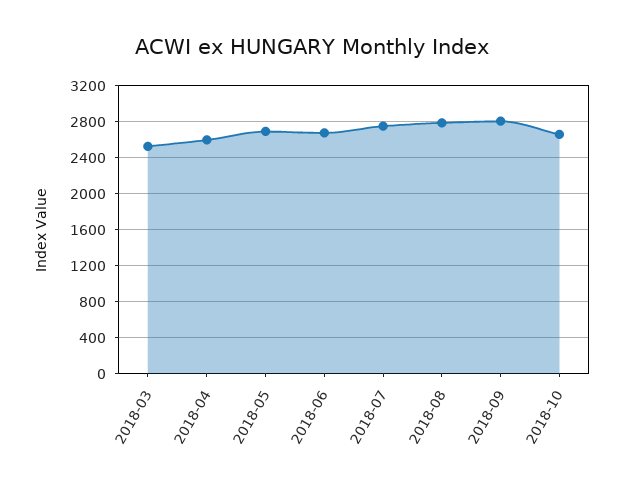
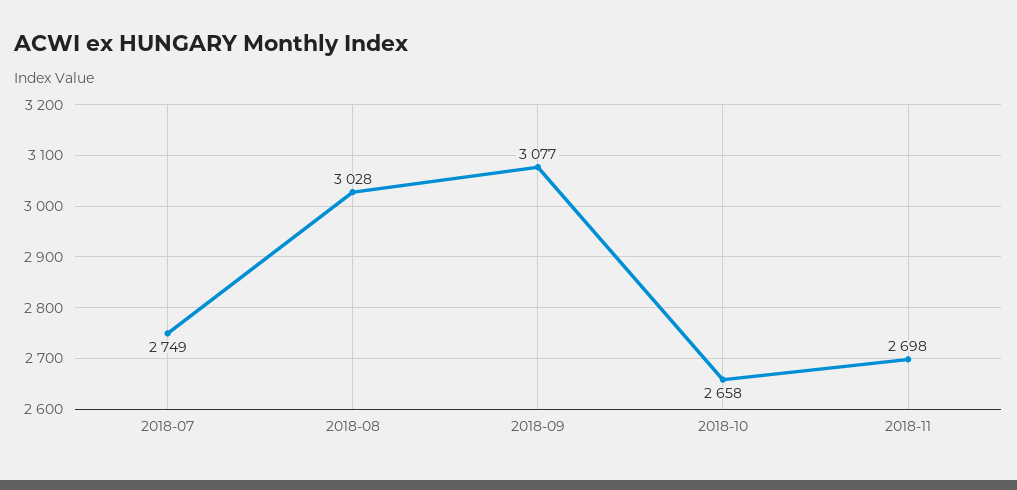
2018-03: 2500 -> none
2018-04: 2600 -> none
2018-05: 2700 -> none
2018-06: 2700 -> none
2018-08: 2800 -> 3028
2018-09: 2800 -> 3077
2018-11: none -> 2698

